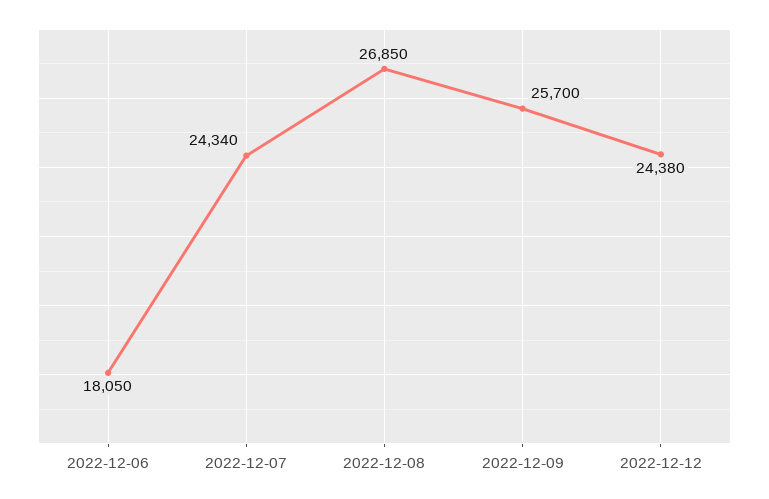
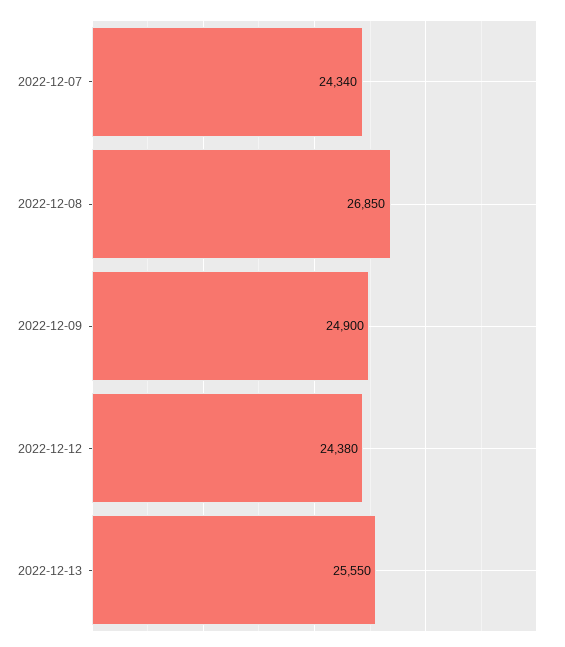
2022-12-06: 18050 -> none
2022-12-09: 25700 -> 24900
2022-12-13: none -> 25550

